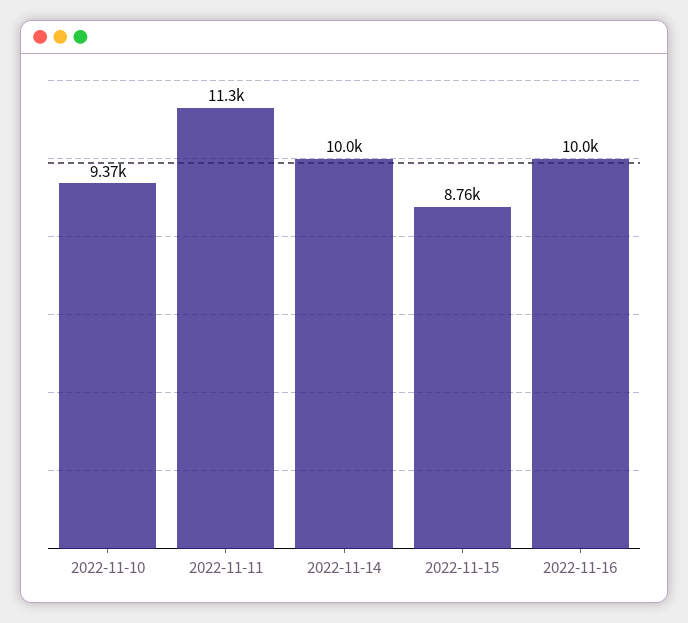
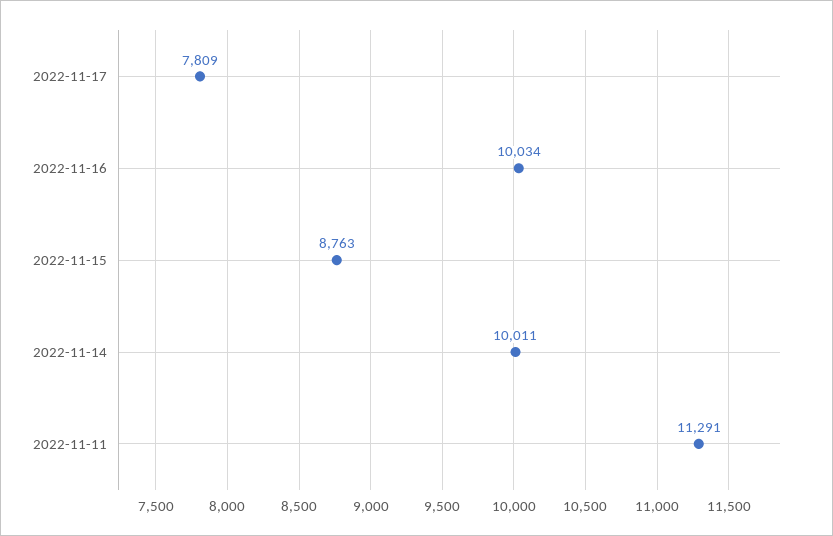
2022-11-10: 9370 -> none
2022-11-17: none -> 7809

